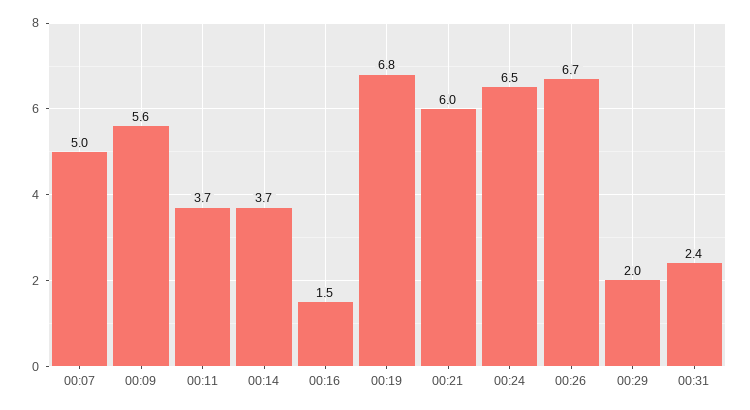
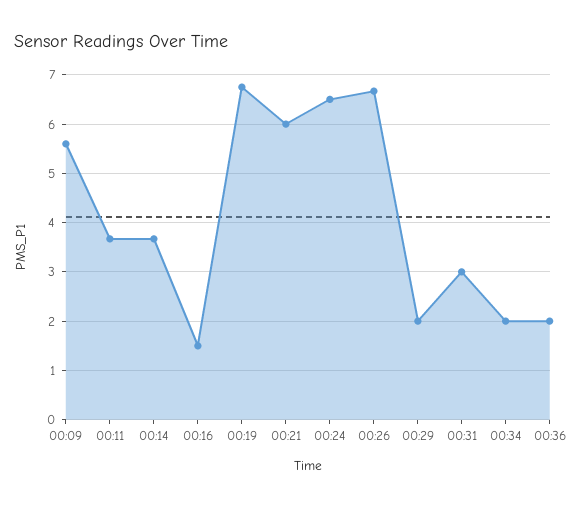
00:07: 5 -> none
00:31: 2.4 -> 3
00:34: none -> 2
00:36: none -> 2

